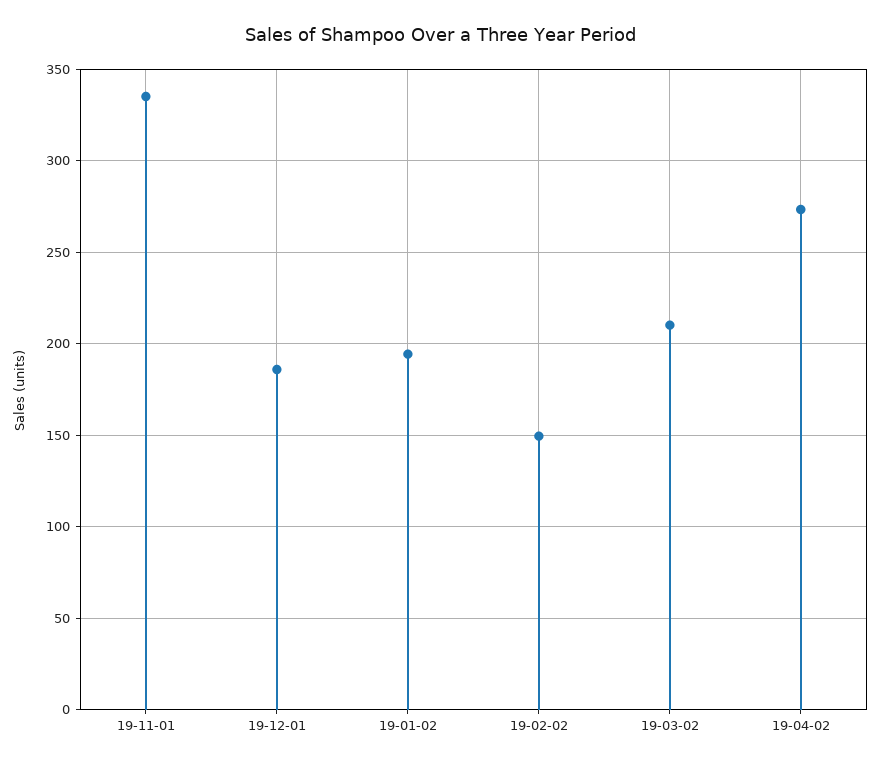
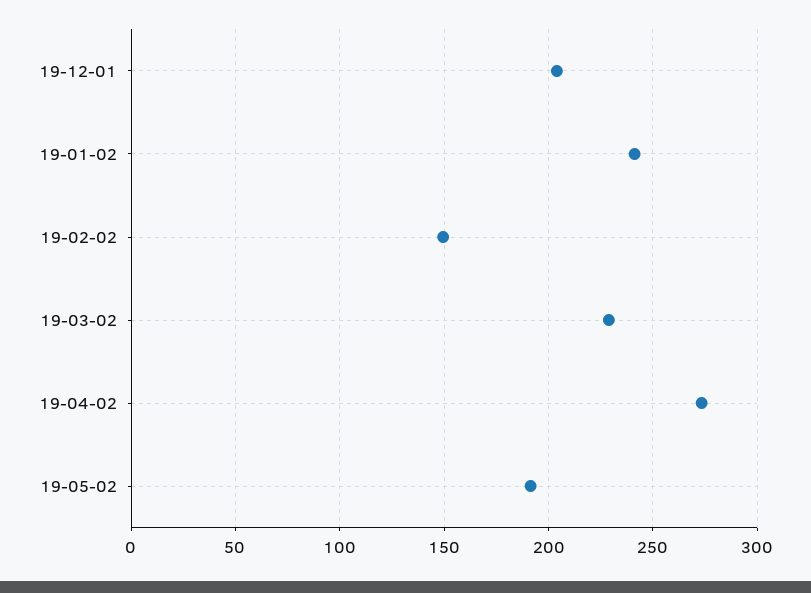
19-11-01: 335 -> none
19-12-01: 185 -> 205
19-01-02: 195 -> 240
19-03-02: 210 -> 230
19-05-02: none -> 190

